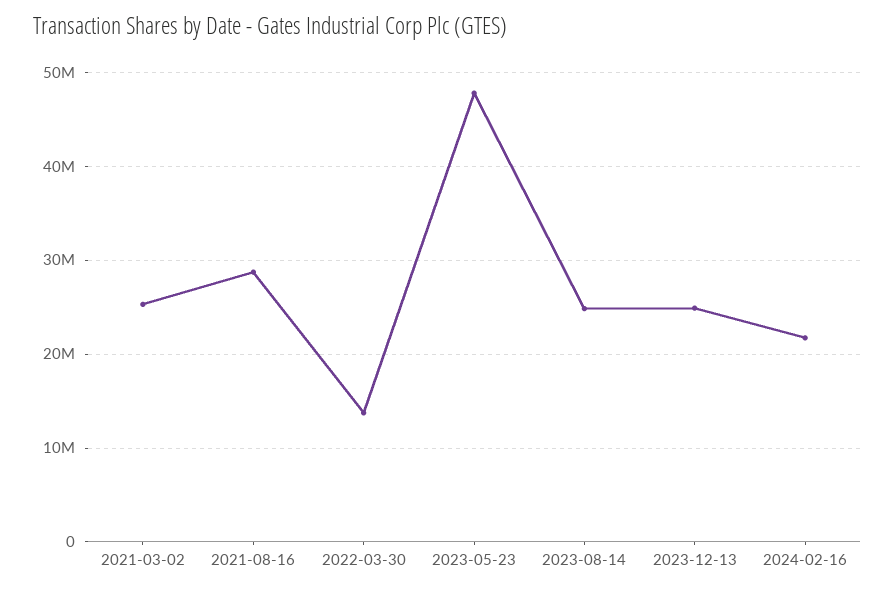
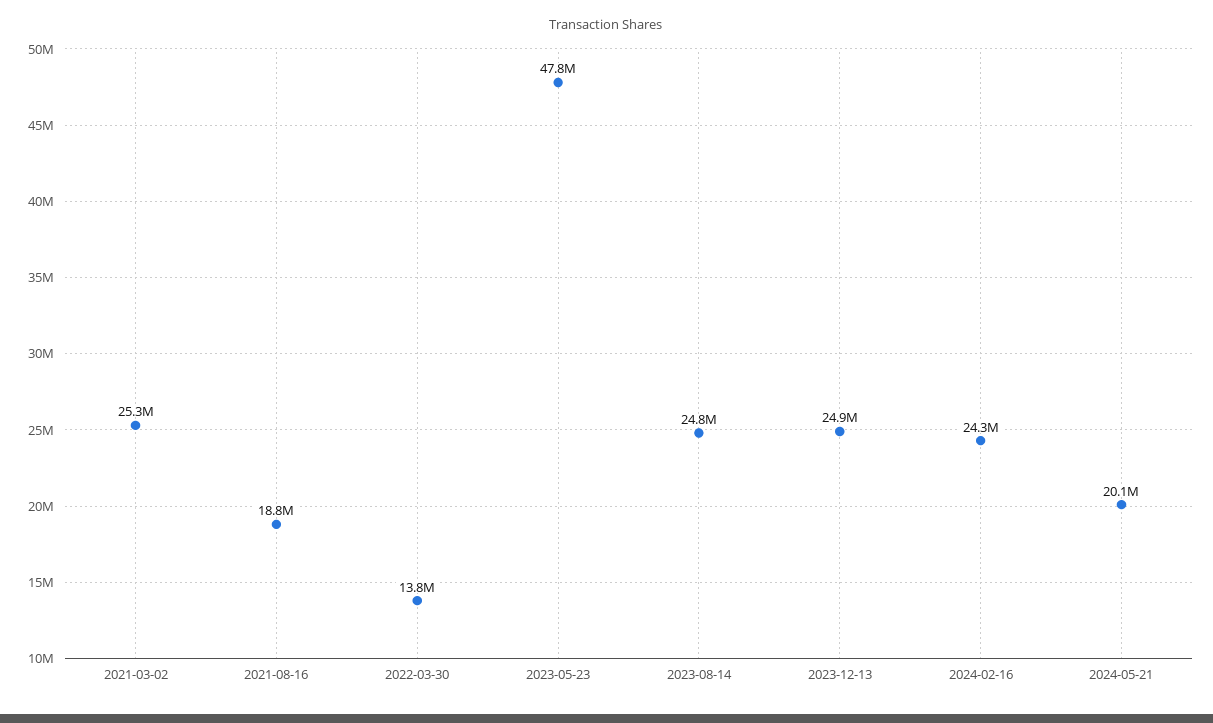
2021-08-16: 29000000 -> 18800000
2024-02-16: 22000000 -> 24300000
2024-05-21: none -> 20100000

